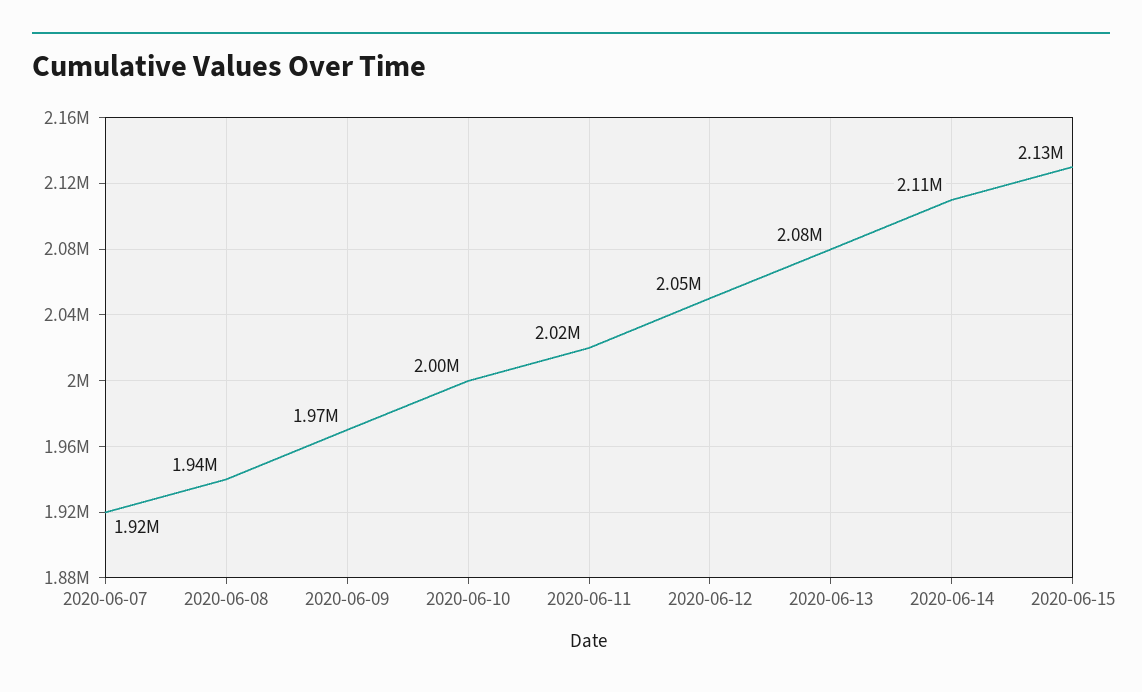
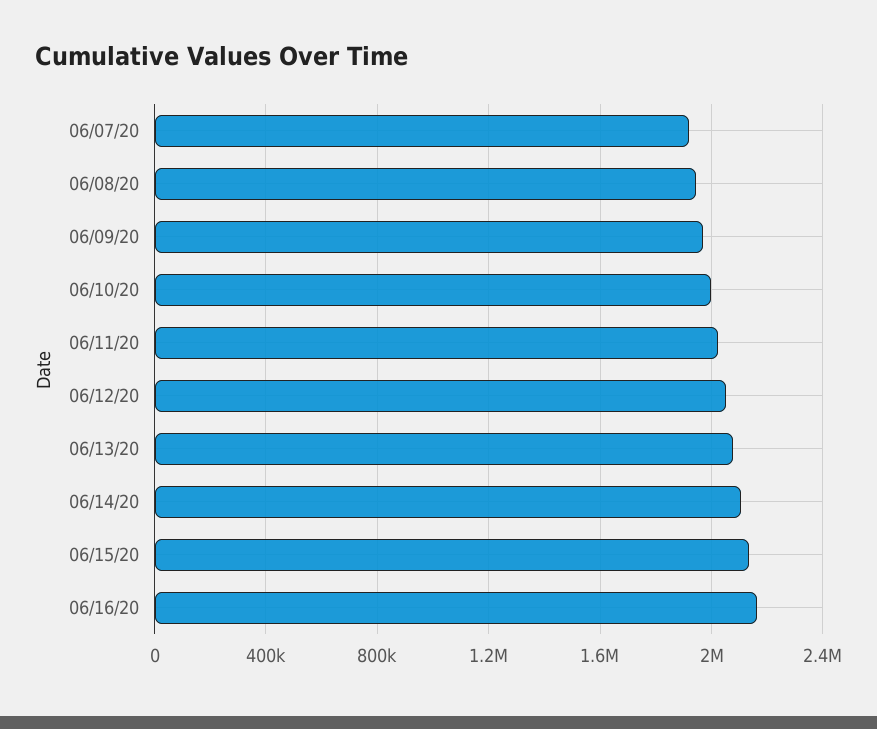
06/16/20: none -> 2150000

